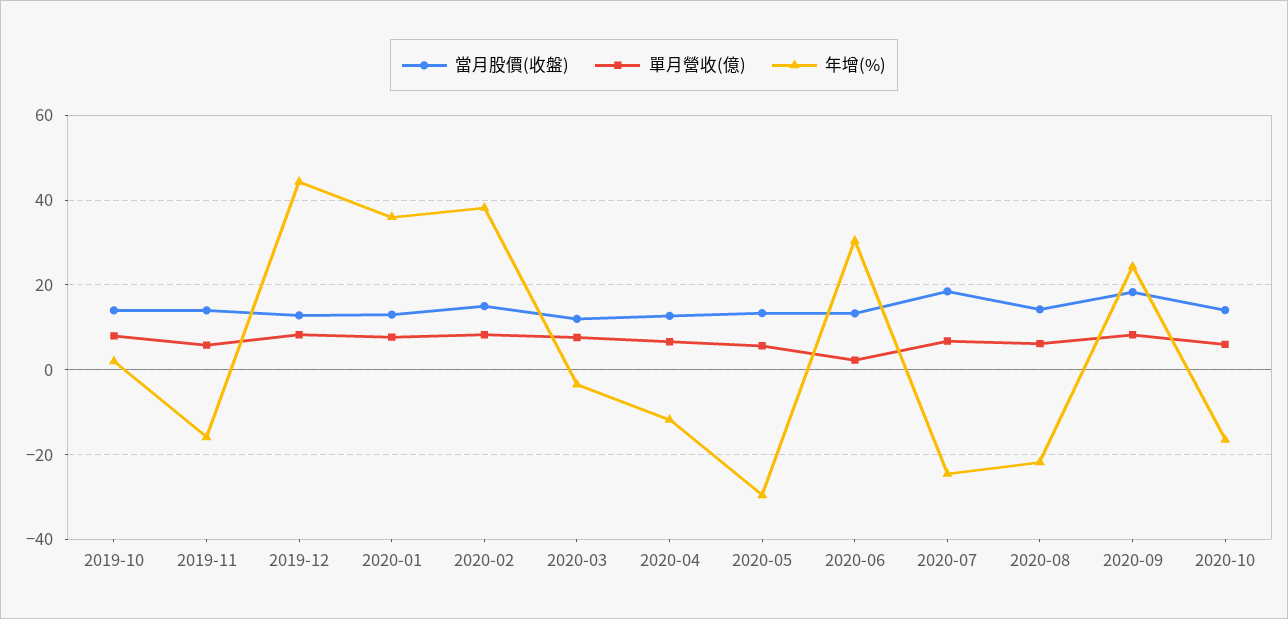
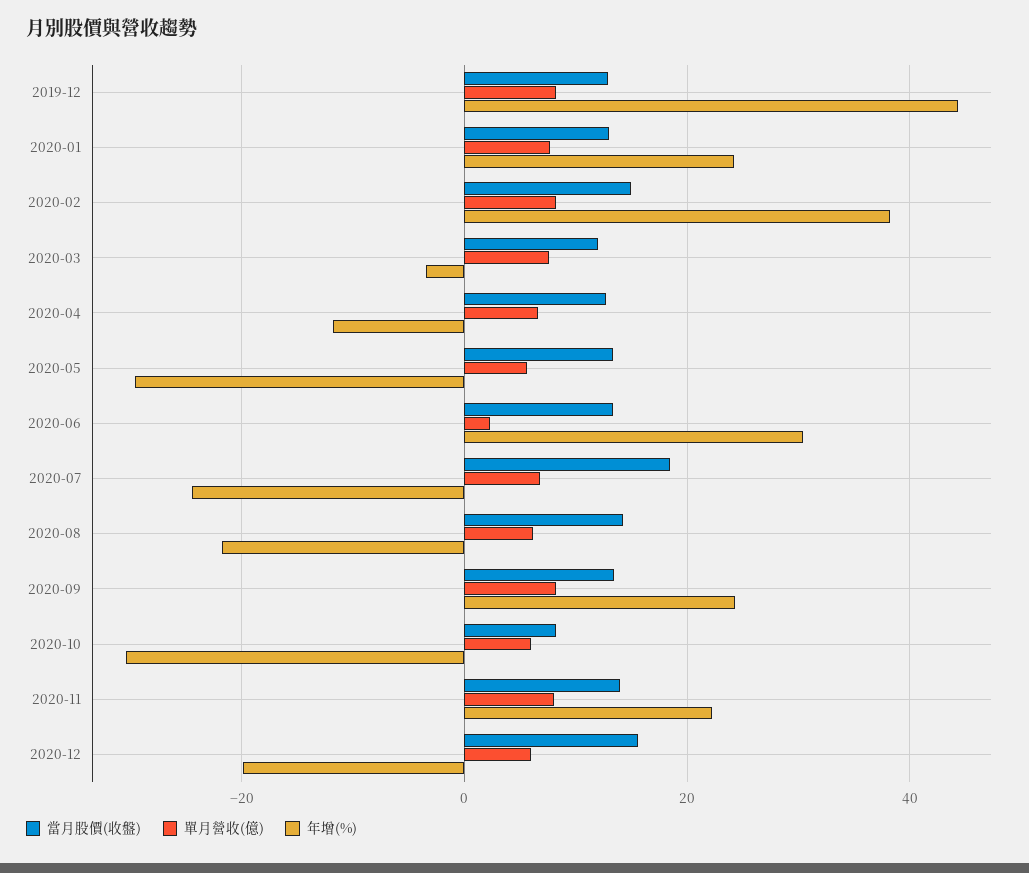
當月股價(收盤), 2019-10: 14 -> none
單月營收(億), 2019-10: 8 -> none
年增(%), 2019-10: 2 -> none
當月股價(收盤), 2019-11: 14 -> none
單月營收(億), 2019-11: 6 -> none
年增(%), 2019-11: -16 -> none
年增(%), 2020-01: 36 -> 24
當月股價(收盤), 2020-09: 18 -> 14
當月股價(收盤), 2020-10: 14 -> 8
年增(%), 2020-10: -16 -> -30
當月股價(收盤), 2020-11: none -> 14
單月營收(億), 2020-11: none -> 8
年增(%), 2020-11: none -> 22
當月股價(收盤), 2020-12: none -> 16
單月營收(億), 2020-12: none -> 6
年增(%), 2020-12: none -> -20

